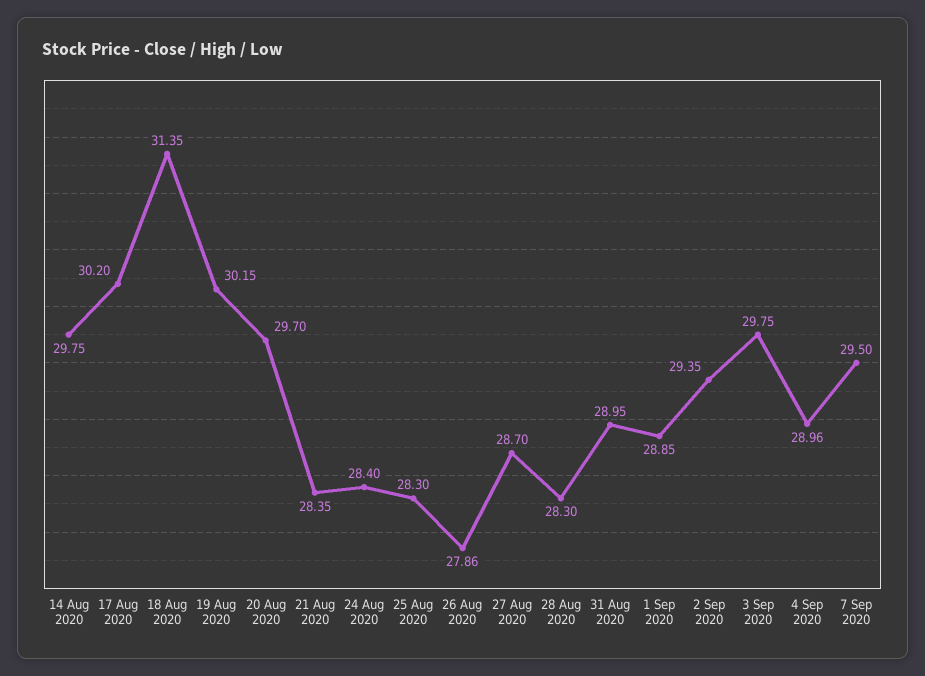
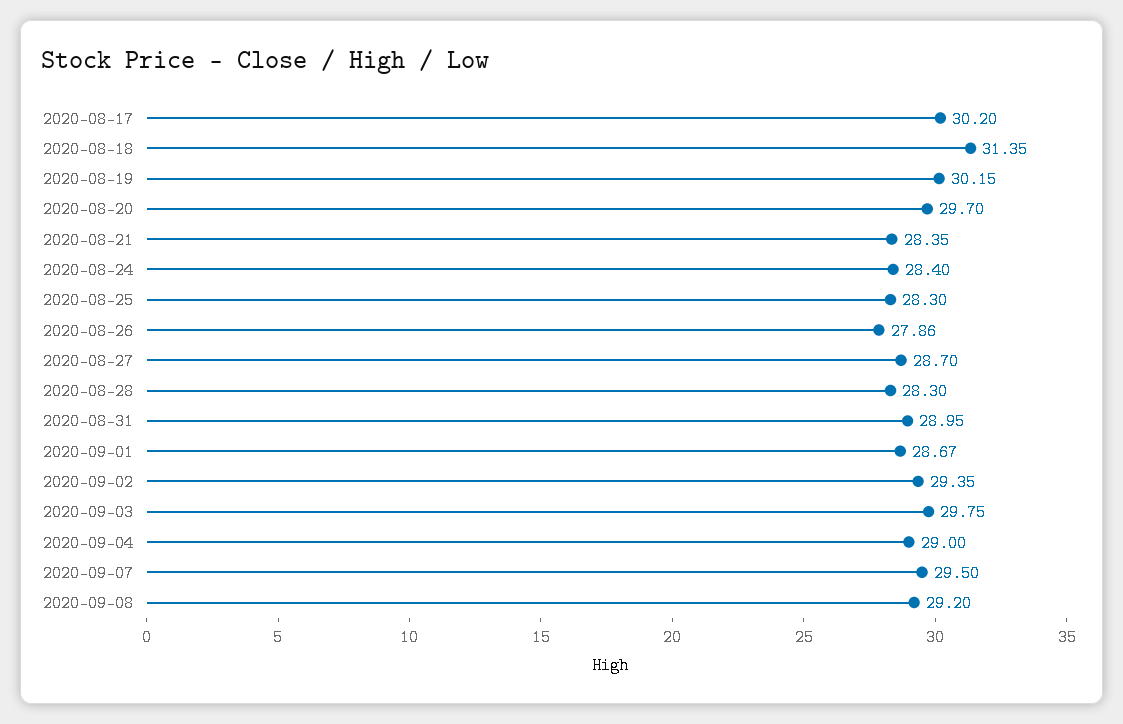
14 Aug 2020: 29.75 -> none
1 Sep 2020: 28.85 -> 28.67
4 Sep 2020: 28.96 -> 29
2020-09-08: none -> 29.2

